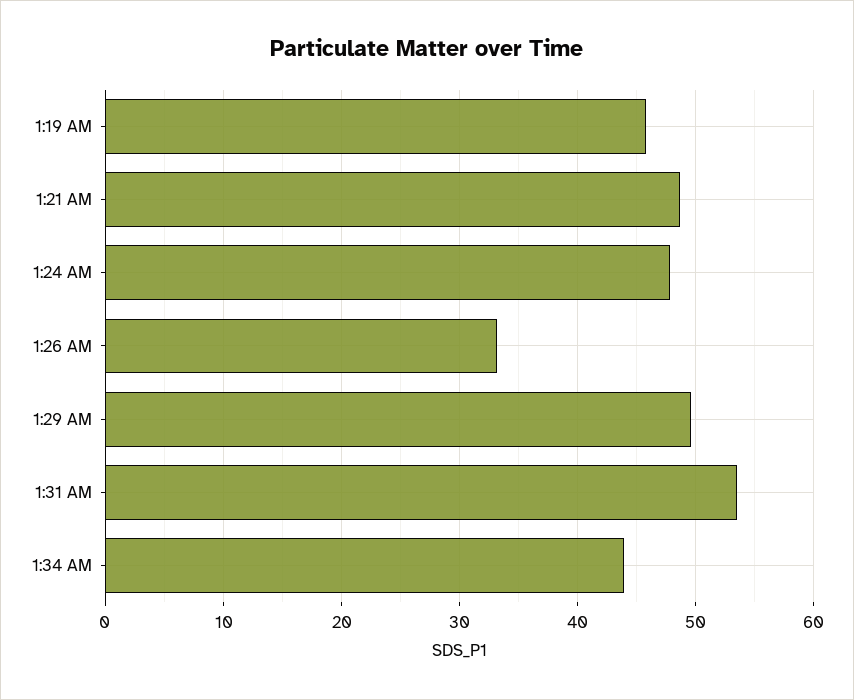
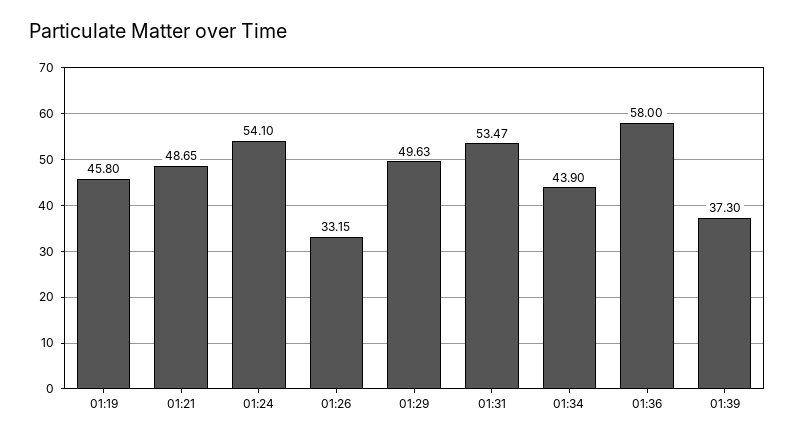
1:24 AM: 48 -> 54.1
01:36: none -> 58
01:39: none -> 37.3

